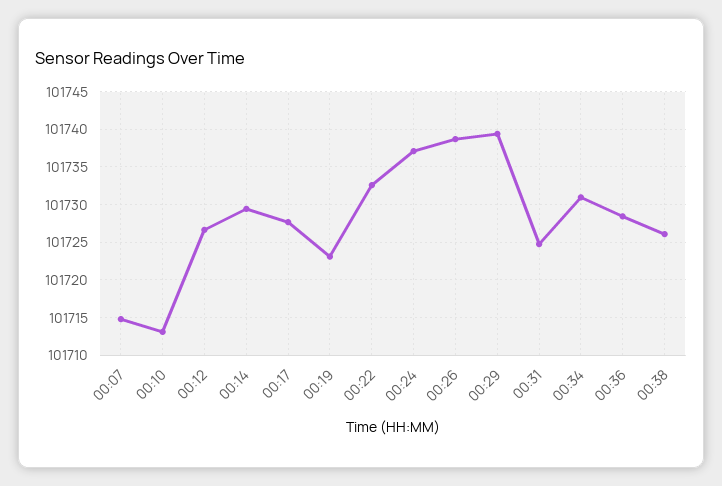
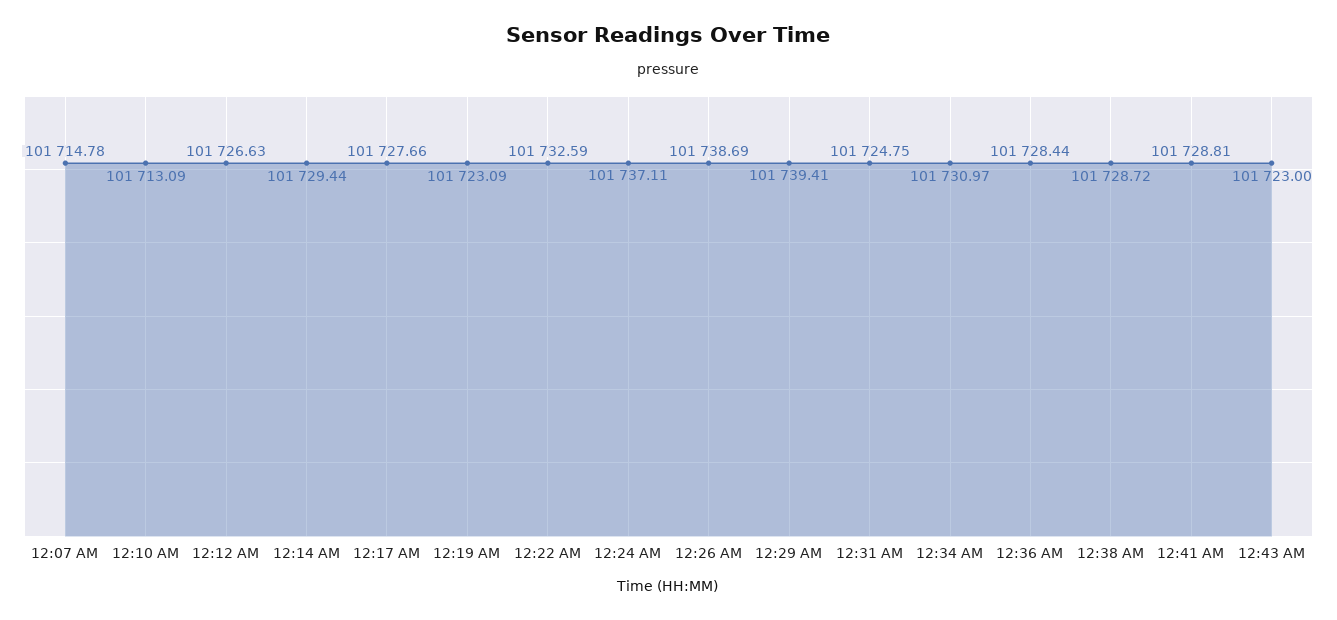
00:38: 101726 -> 101728.72
12:41 AM: none -> 101728.81
12:43 AM: none -> 101723

